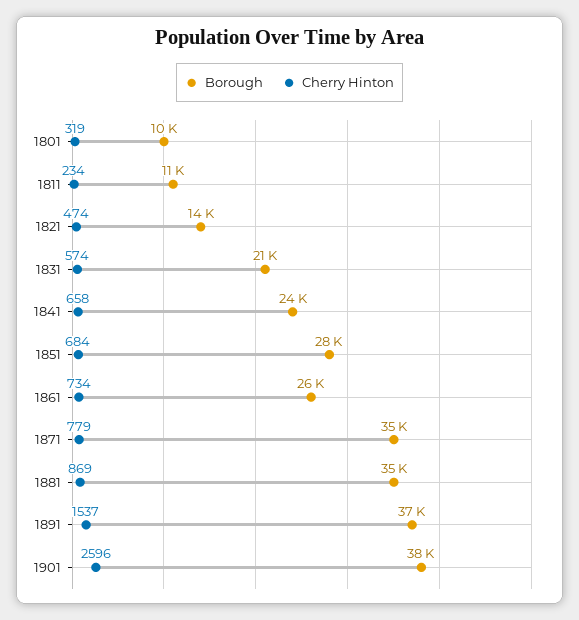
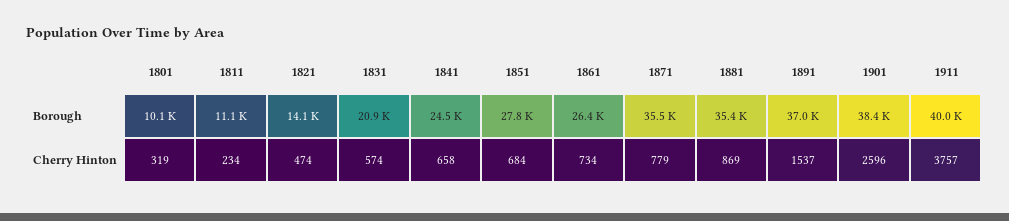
Borough, 1911: none -> 40000
Cherry Hinton, 1911: none -> 3757

